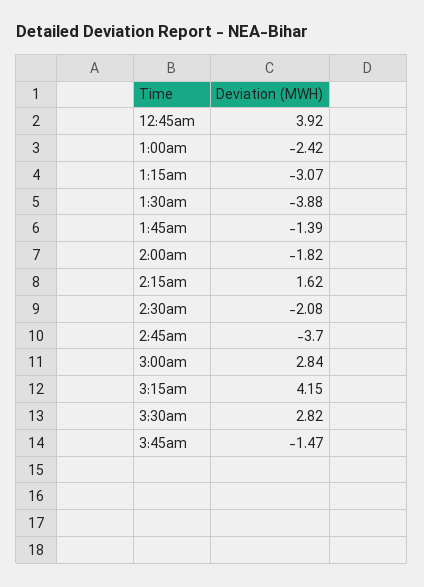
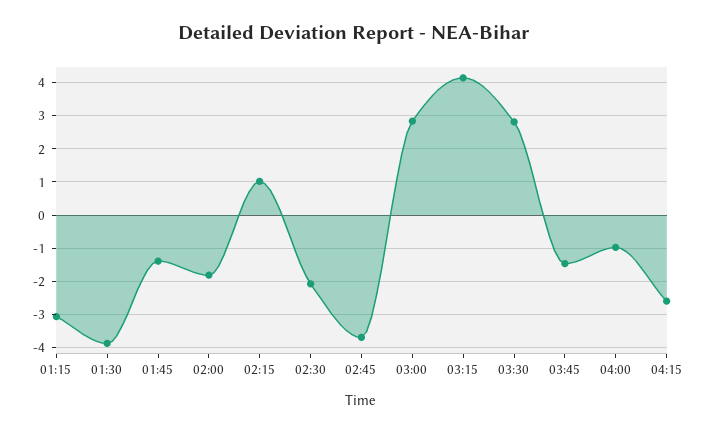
12:45am: 3.92 -> none
1:00am: -2.42 -> none
2:15am: 1.62 -> 1
04:00: none -> -1
04:15: none -> -2.6

